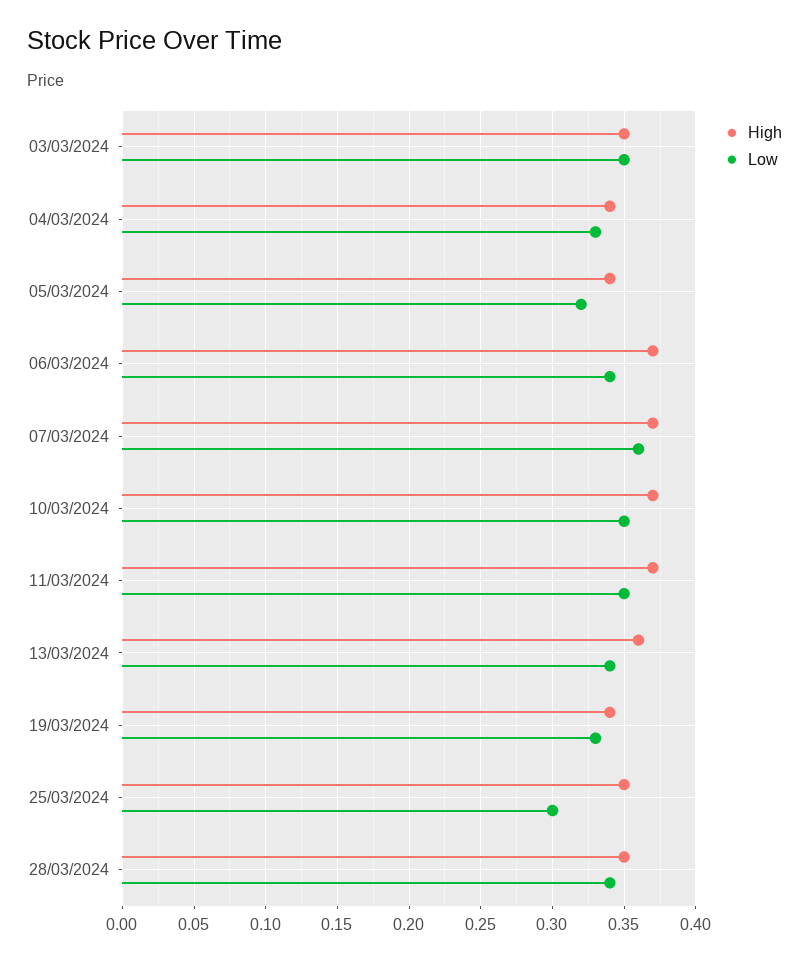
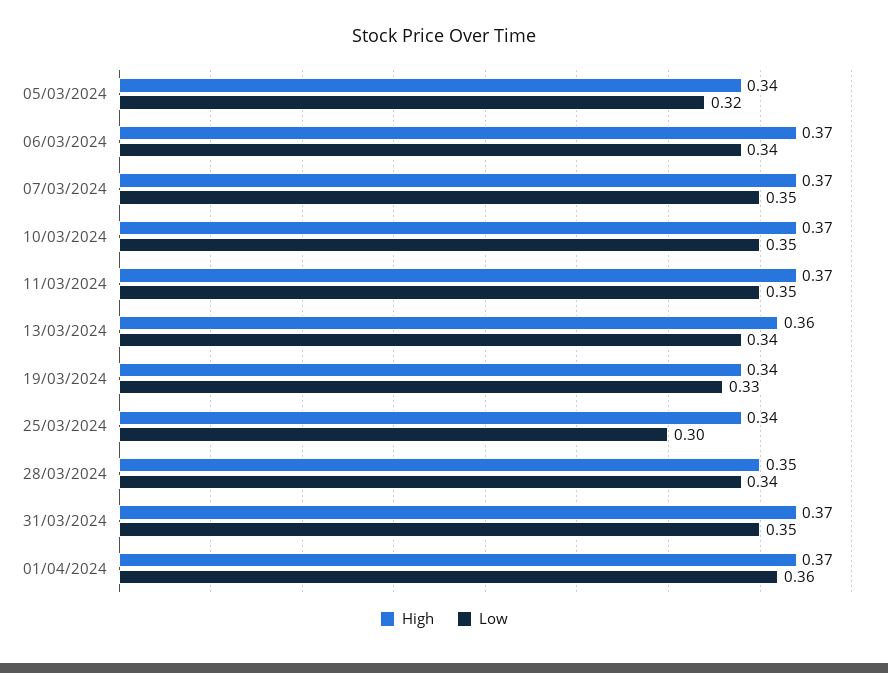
High, 03/03/2024: 0.35 -> none
Low, 03/03/2024: 0.35 -> none
High, 04/03/2024: 0.34 -> none
Low, 04/03/2024: 0.33 -> none
Low, 07/03/2024: 0.36 -> 0.35
High, 25/03/2024: 0.35 -> 0.34
High, 31/03/2024: none -> 0.37
Low, 31/03/2024: none -> 0.35
High, 01/04/2024: none -> 0.37
Low, 01/04/2024: none -> 0.36

